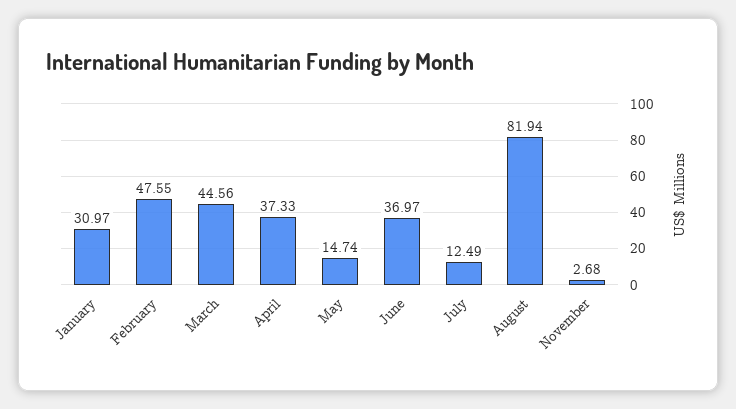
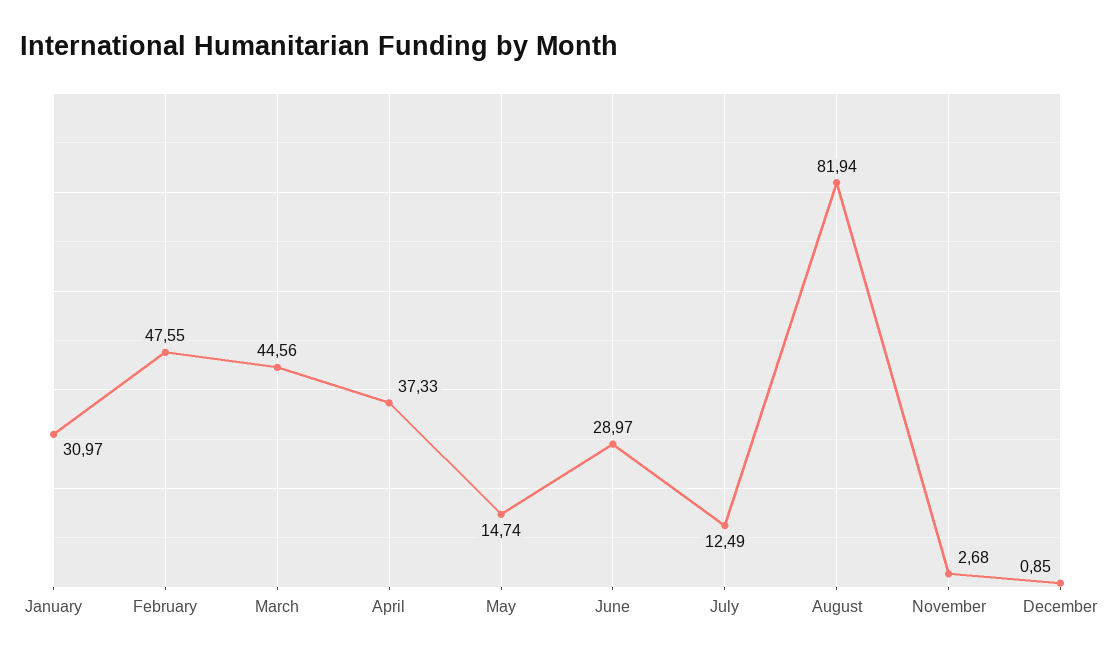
June: 36.97 -> 28.97
December: none -> 0.85

